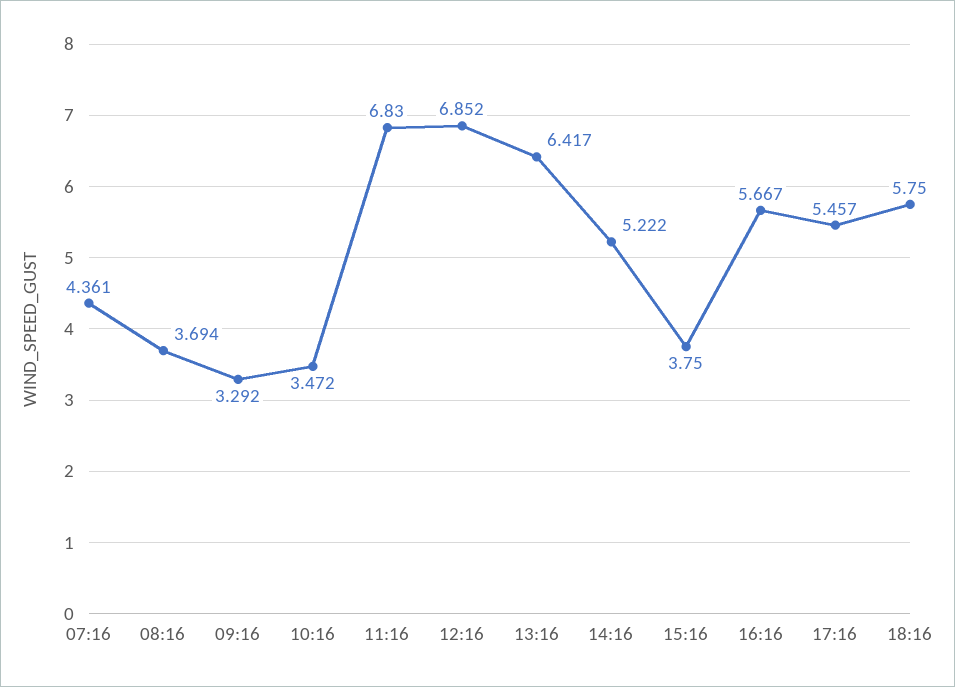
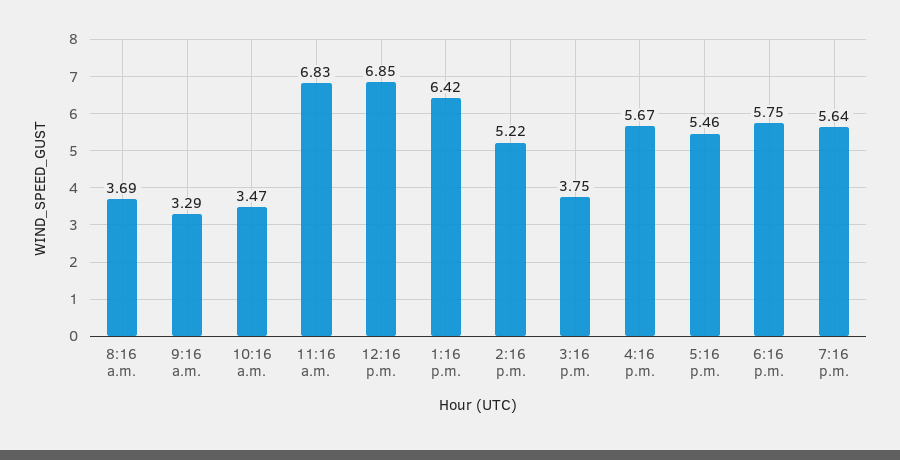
07:16: 4.361 -> none
7:16 p.m.: none -> 5.64

